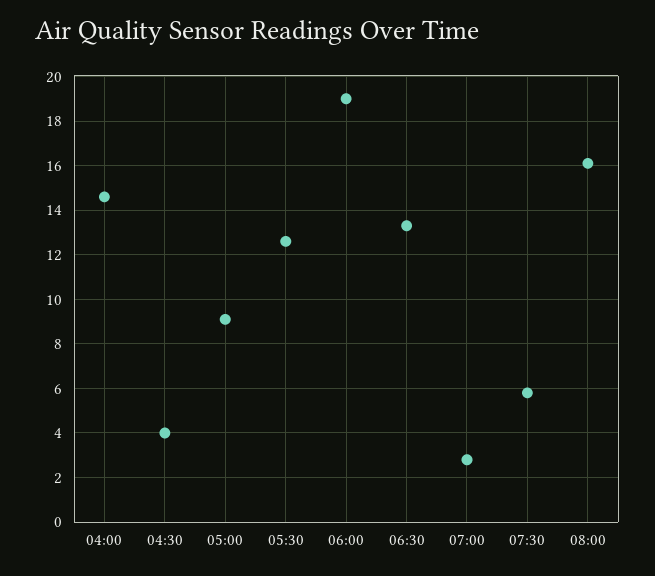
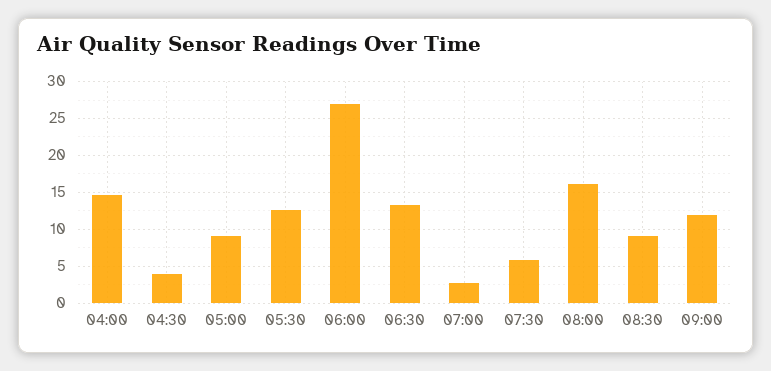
06:00: 19 -> 27
08:30: none -> 9
09:00: none -> 12

